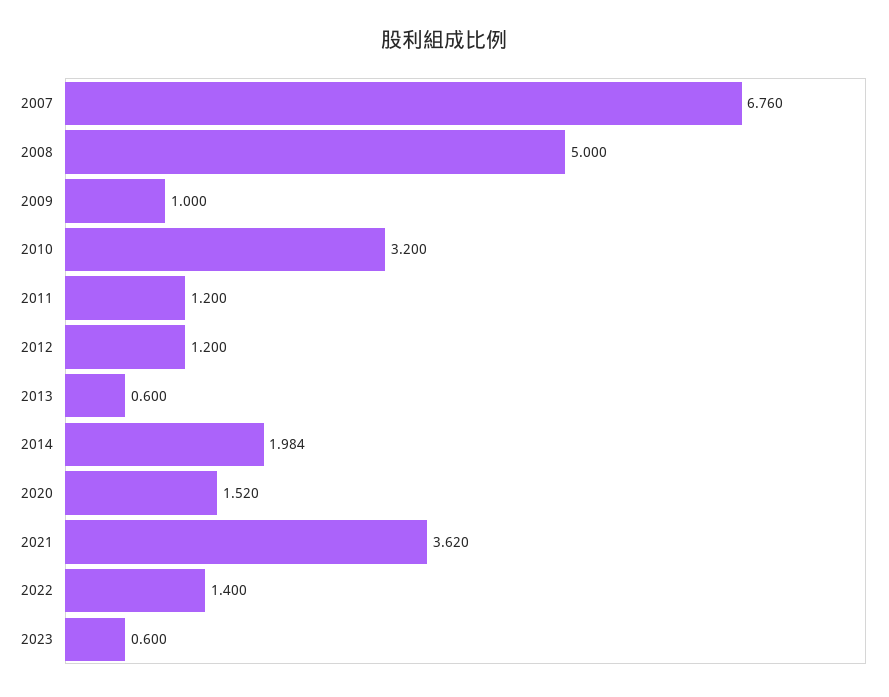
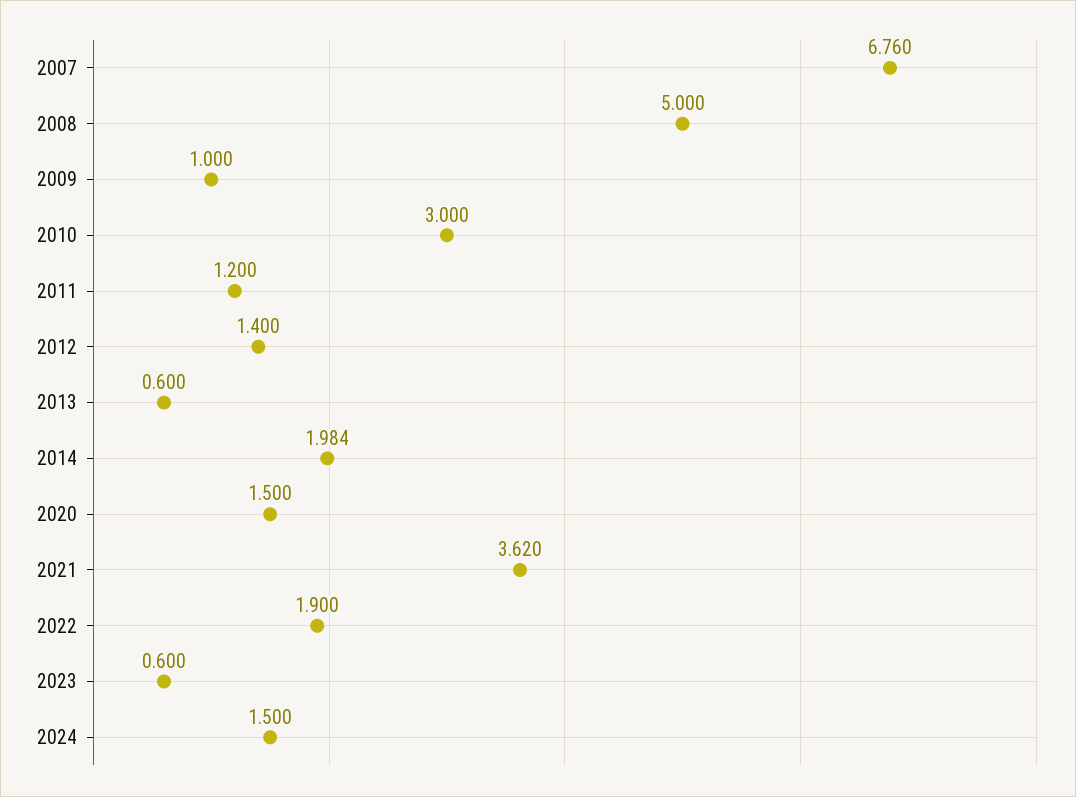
2010: 3.2 -> 3
2012: 1.2 -> 1.4
2020: 1.52 -> 1.5
2022: 1.4 -> 1.9
2024: none -> 1.5

